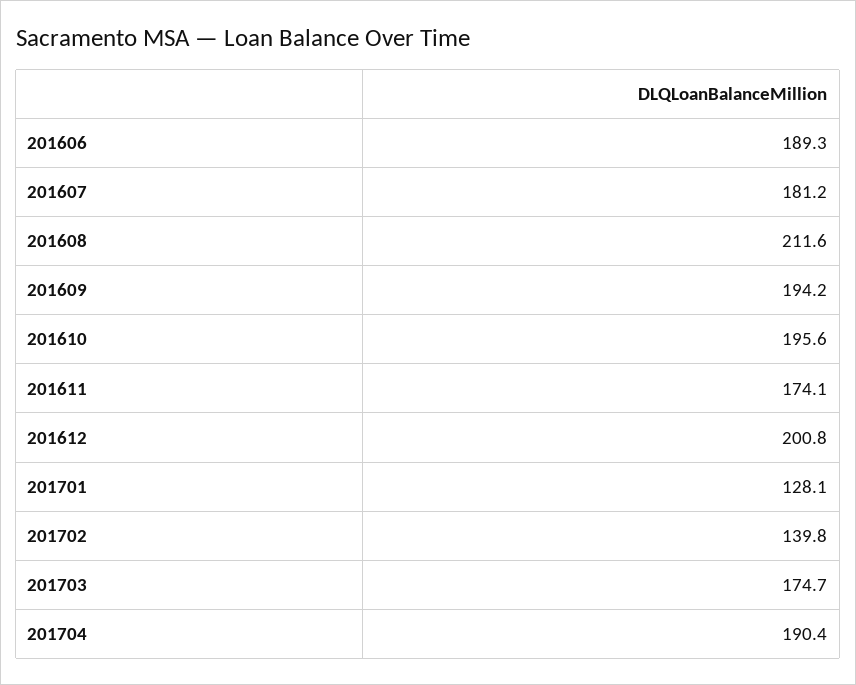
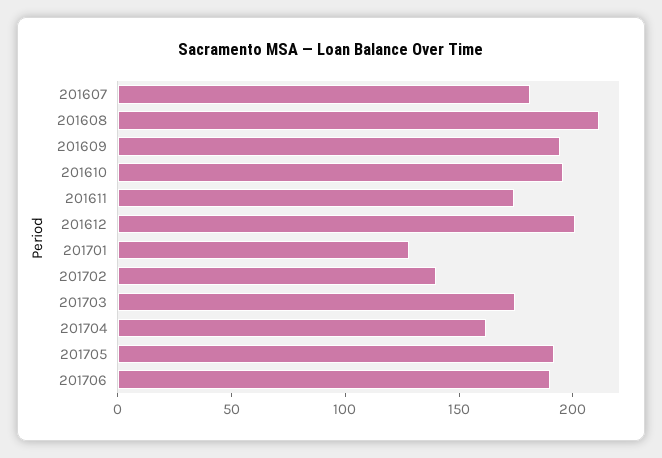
201606: 189.3 -> none
201704: 190.4 -> 160
201705: none -> 190
201706: none -> 190

